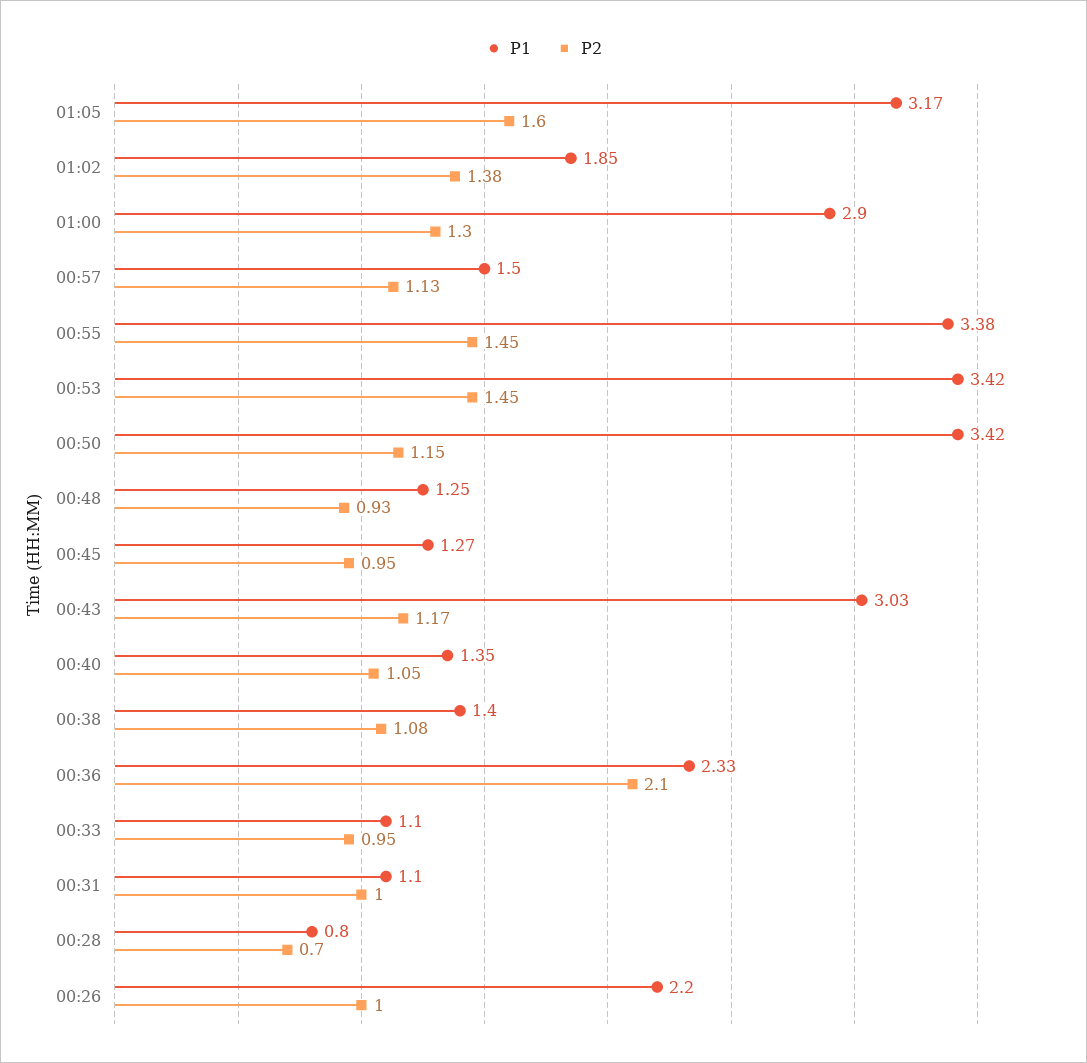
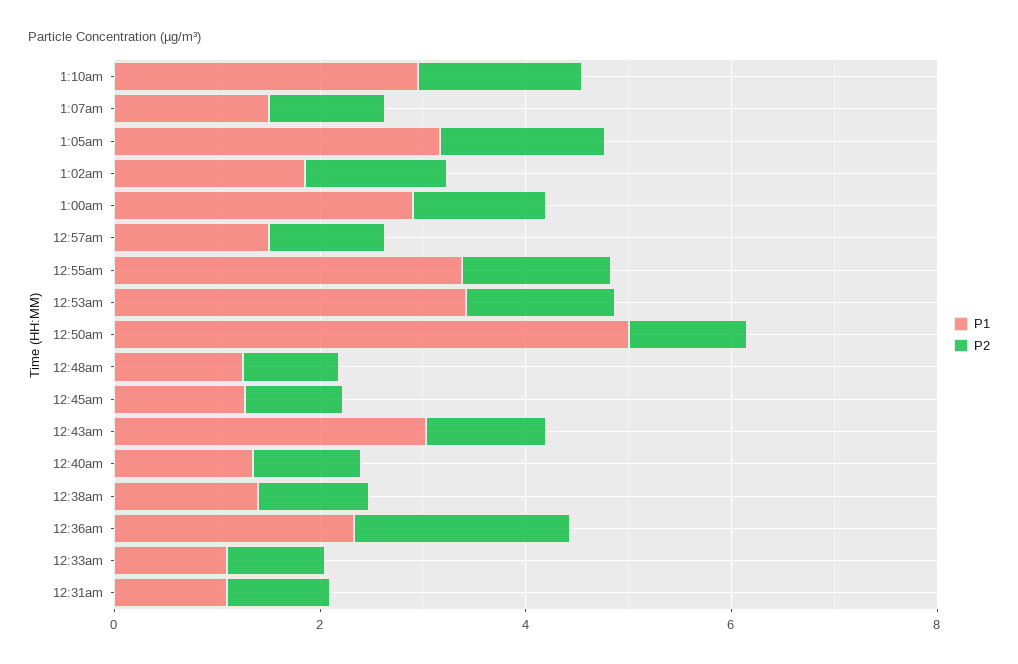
P1, 00:50: 3.42 -> 5
P1, 00:28: 0.8 -> none
P2, 00:28: 0.7 -> none
P1, 00:26: 2.2 -> none
P2, 00:26: 1 -> none
P1, 1:10am: none -> 3
P2, 1:10am: none -> 1.5
P1, 1:07am: none -> 1.5
P2, 1:07am: none -> 1

